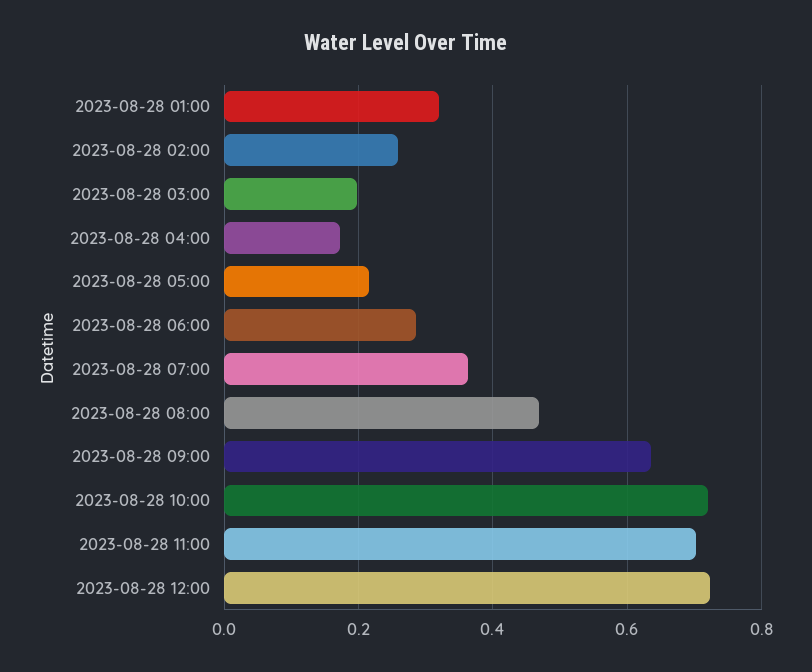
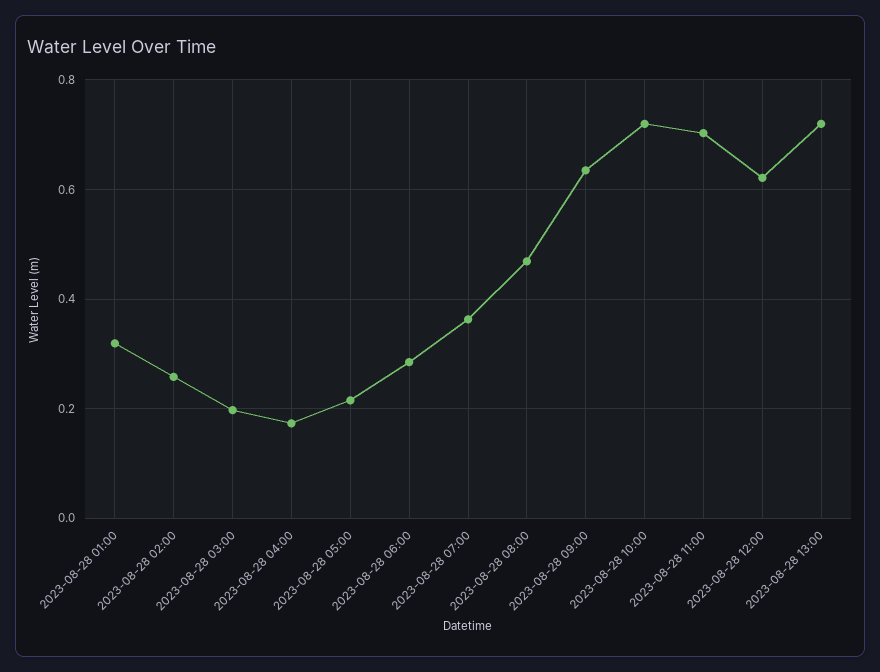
2023-08-28 12:00: 0.72 -> 0.62
2023-08-28 13:00: none -> 0.72

